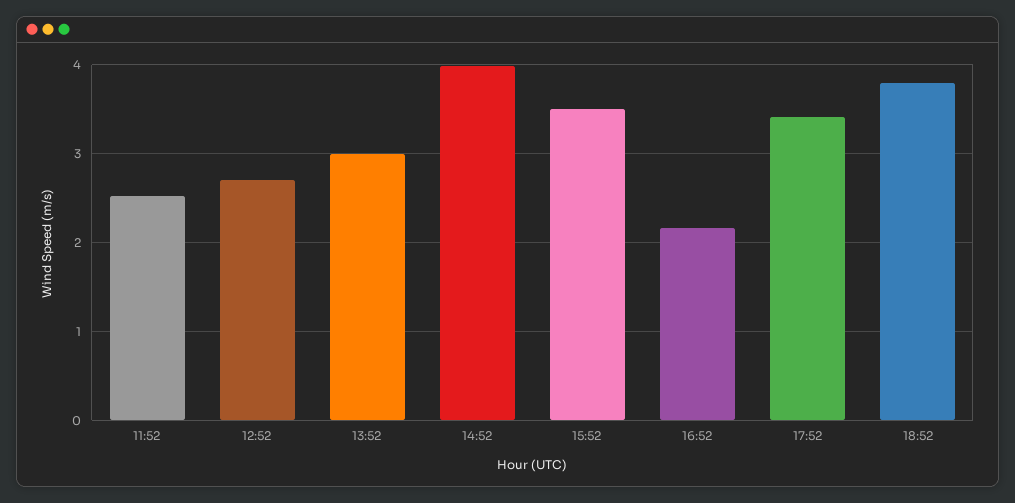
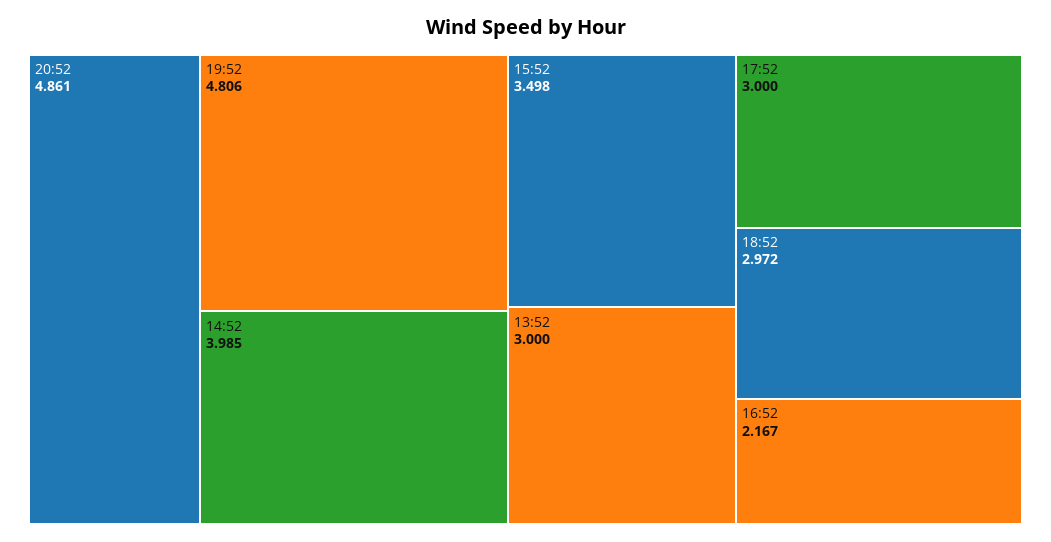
11:52: 2.5 -> none
12:52: 2.7 -> none
17:52: 3.4 -> 3
18:52: 3.8 -> 2.972
20:52: none -> 4.861
19:52: none -> 4.806

